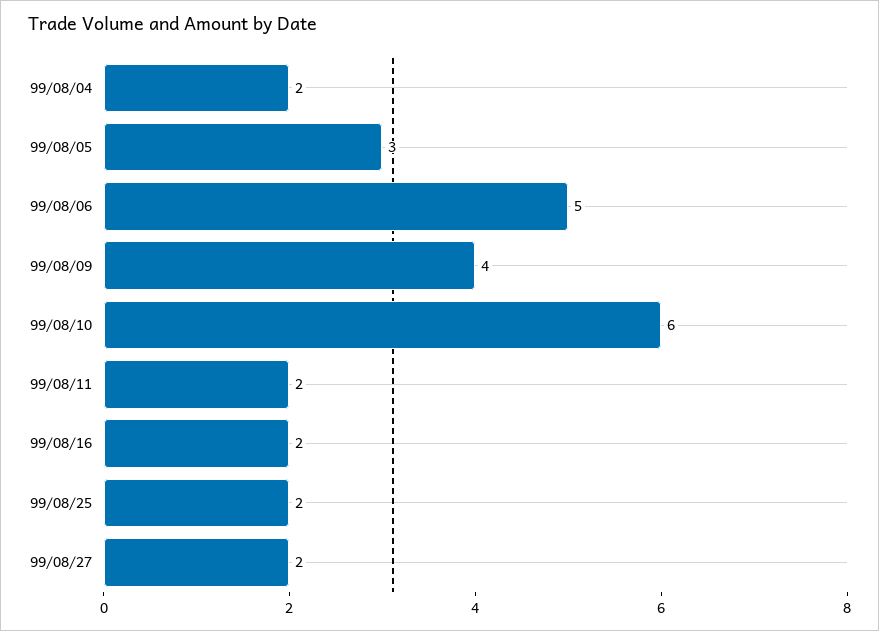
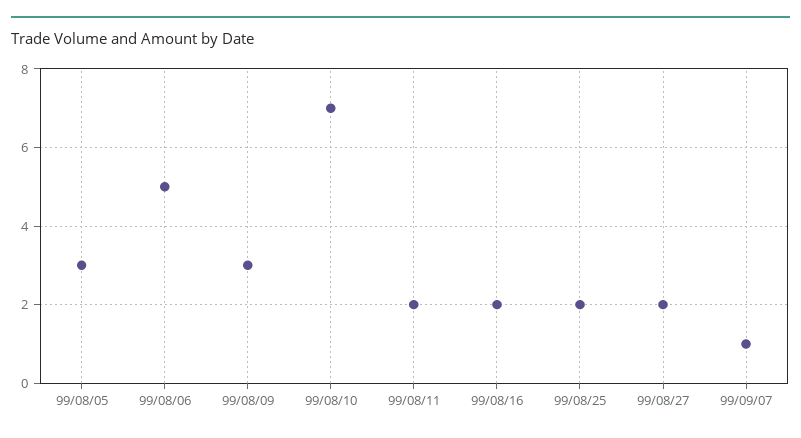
99/08/04: 2 -> none
99/08/09: 4 -> 3
99/08/10: 6 -> 7
99/09/07: none -> 1

